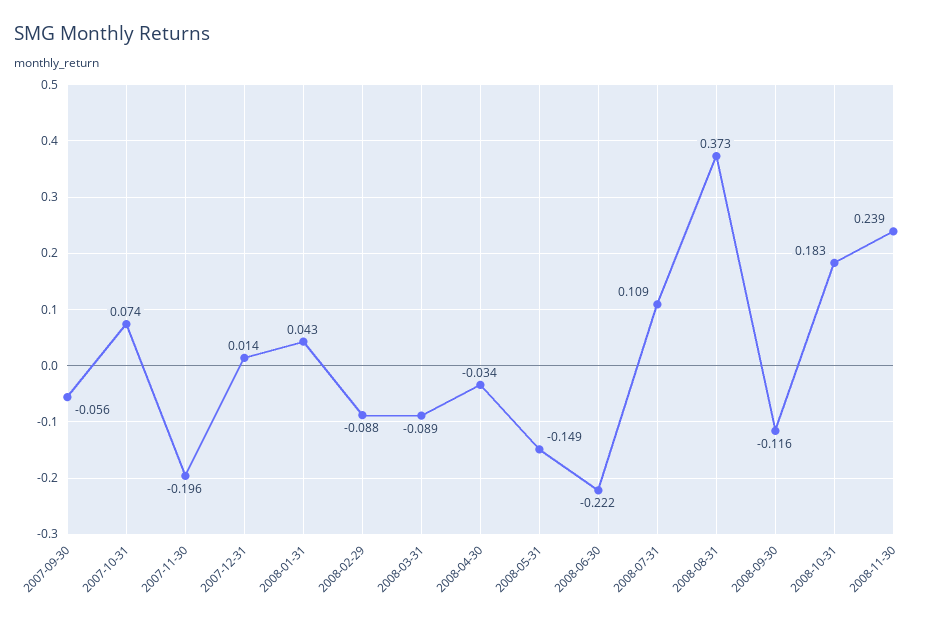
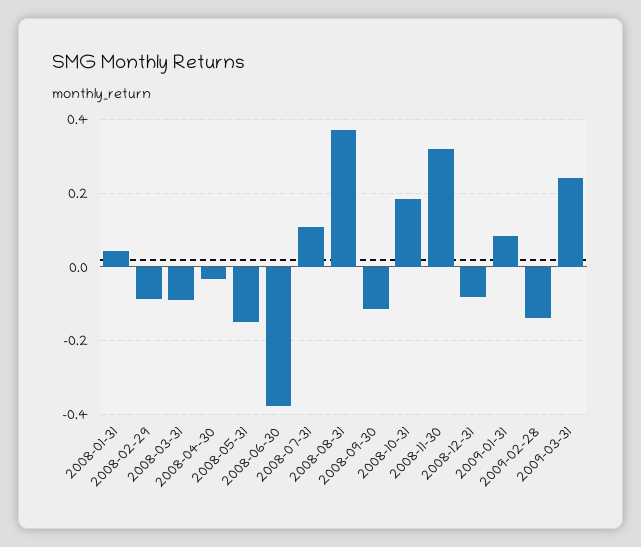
2007-09-30: -0.056 -> none
2007-10-31: 0.074 -> none
2007-11-30: -0.196 -> none
2007-12-31: 0.014 -> none
2008-06-30: -0.222 -> -0.38
2008-11-30: 0.239 -> 0.32
2008-12-31: none -> -0.08
2009-01-31: none -> 0.08
2009-02-28: none -> -0.14
2009-03-31: none -> 0.24

